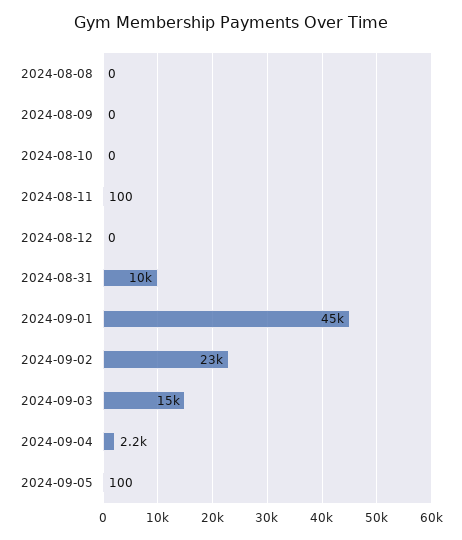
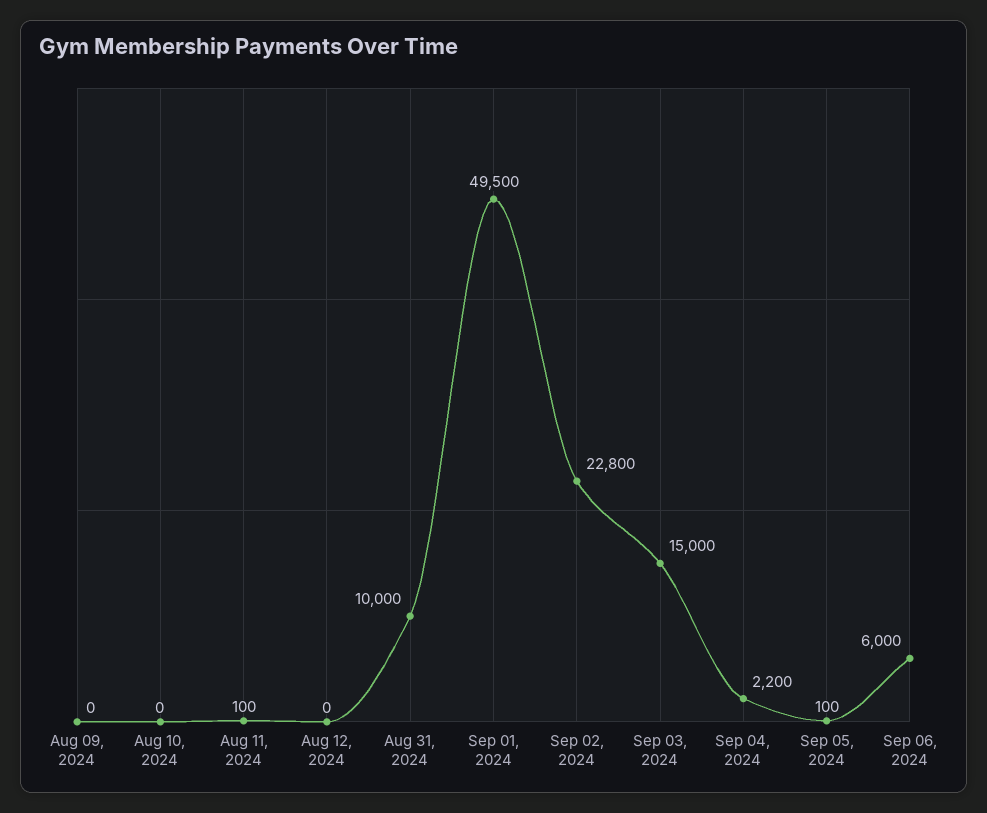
2024-08-08: 0 -> none
2024-09-01: 45000 -> 49500
Sep 06, 2024: none -> 6000

